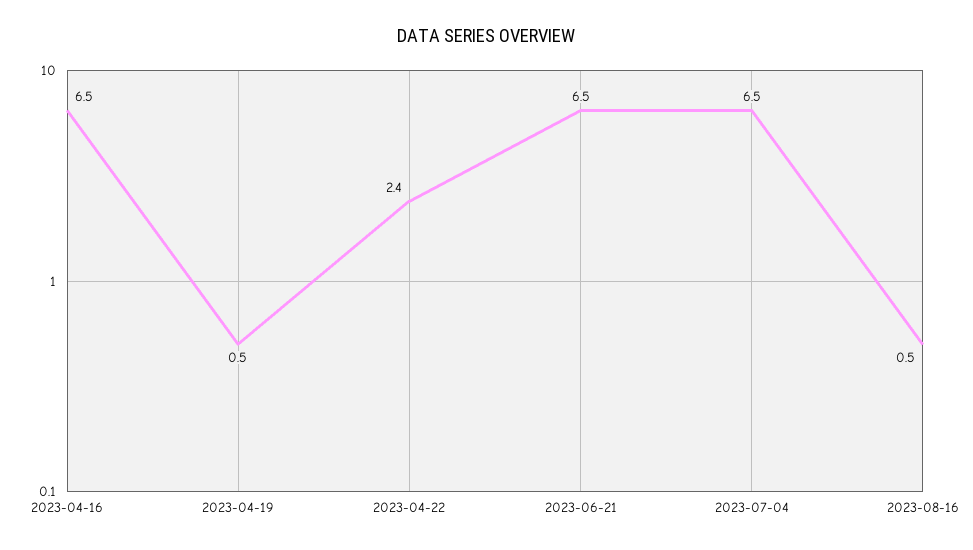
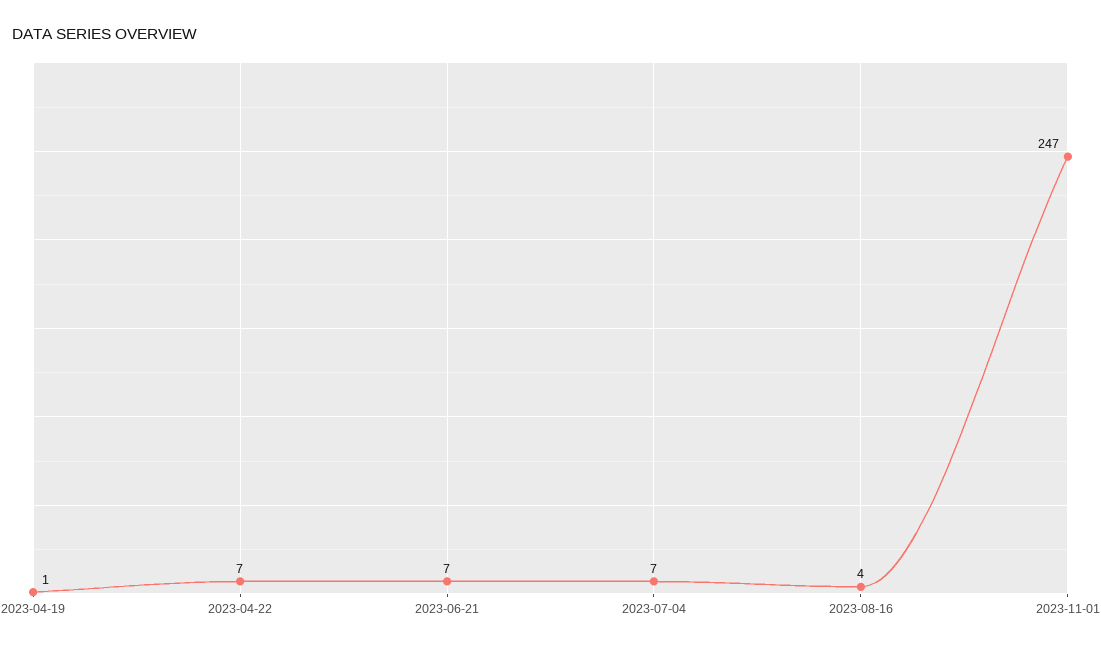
2023-04-16: 6.5 -> none
2023-04-22: 2.4 -> 7
2023-08-16: 0.5 -> 4
2023-11-01: none -> 247

